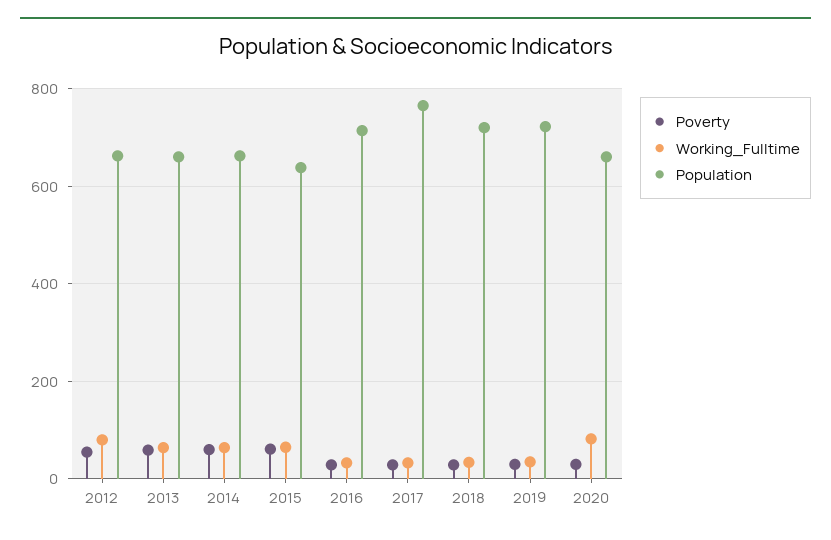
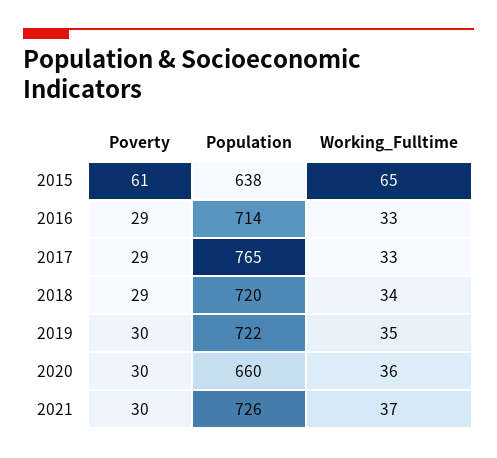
Poverty, 2012: 60 -> none
Working_Fulltime, 2012: 80 -> none
Population, 2012: 660 -> none
Poverty, 2013: 60 -> none
Working_Fulltime, 2013: 60 -> none
Population, 2013: 660 -> none
Poverty, 2014: 60 -> none
Working_Fulltime, 2014: 60 -> none
Population, 2014: 660 -> none
Working_Fulltime, 2020: 80 -> 36
Poverty, 2021: none -> 30
Population, 2021: none -> 726
Working_Fulltime, 2021: none -> 37

